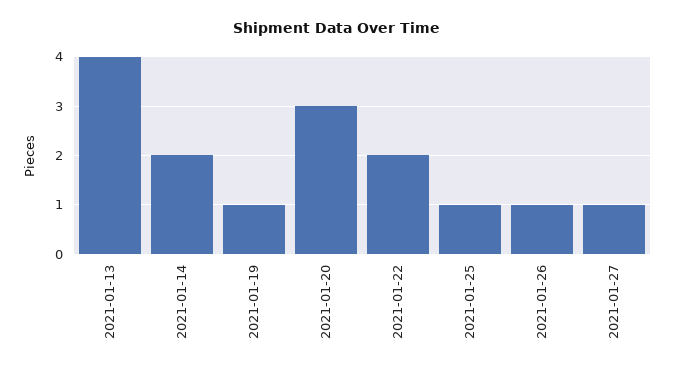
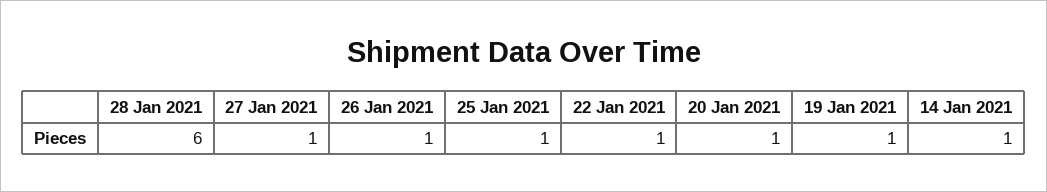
2021-01-13: 4 -> none
2021-01-14: 2 -> 1
2021-01-20: 3 -> 1
2021-01-22: 2 -> 1
28 Jan 2021: none -> 6

